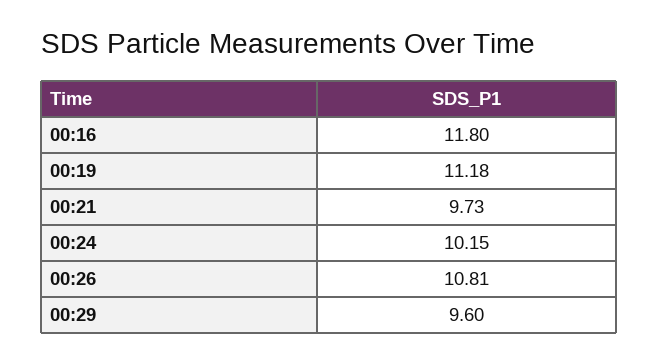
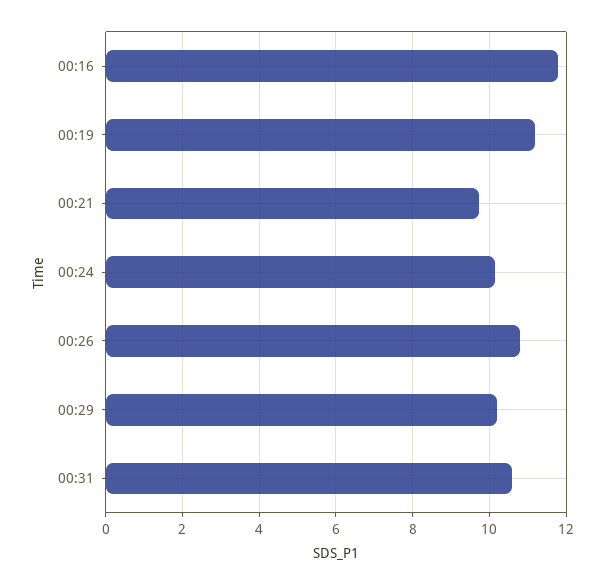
00:29: 9.6 -> 10.2
00:31: none -> 10.6

